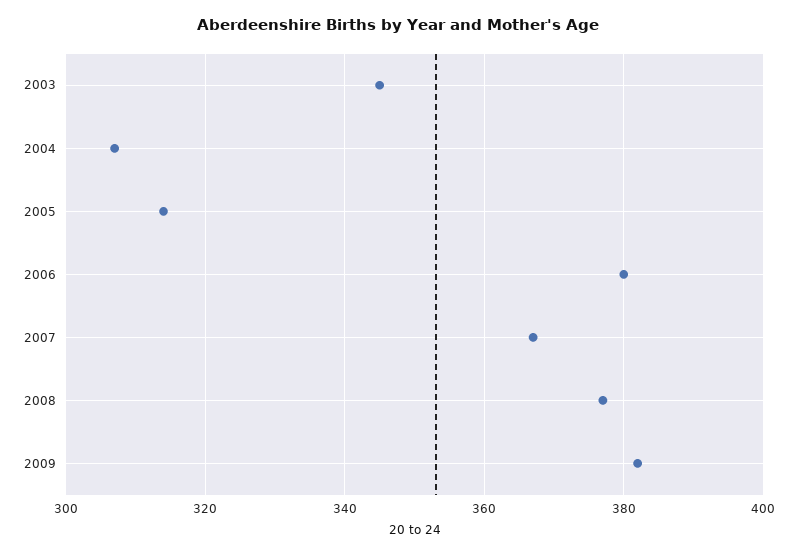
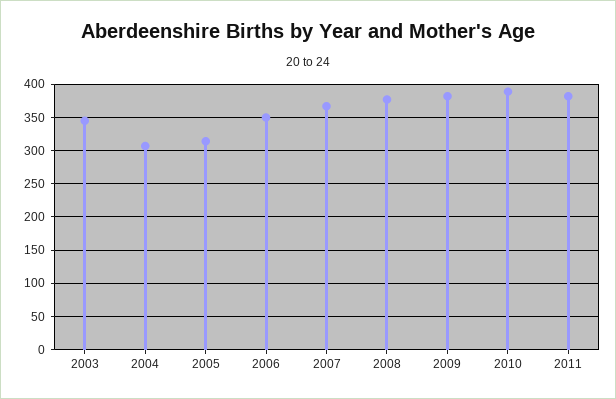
2006: 380 -> 350
2010: none -> 390
2011: none -> 380

